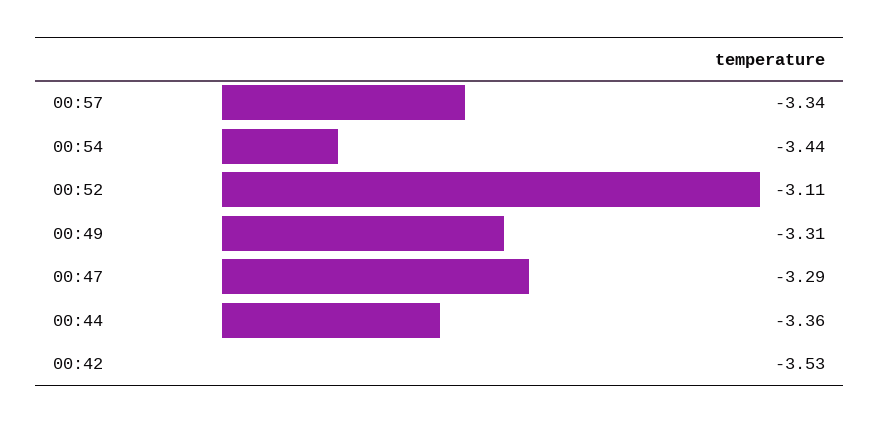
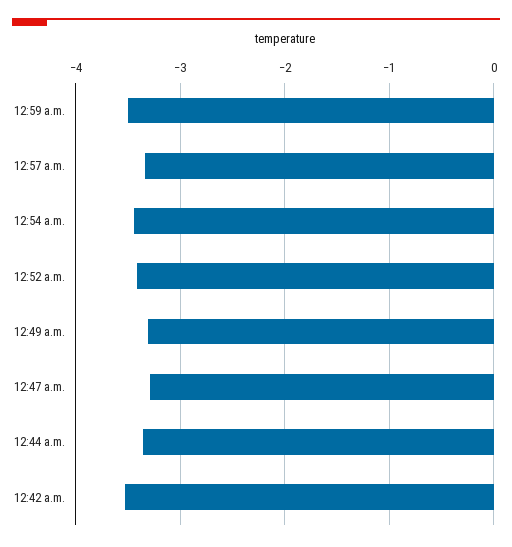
00:52: -3.11 -> -3.4
12:59 a.m.: none -> -3.5

